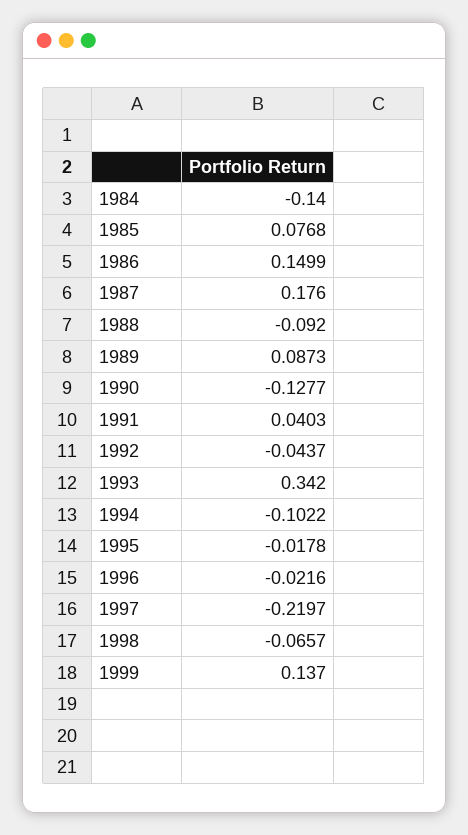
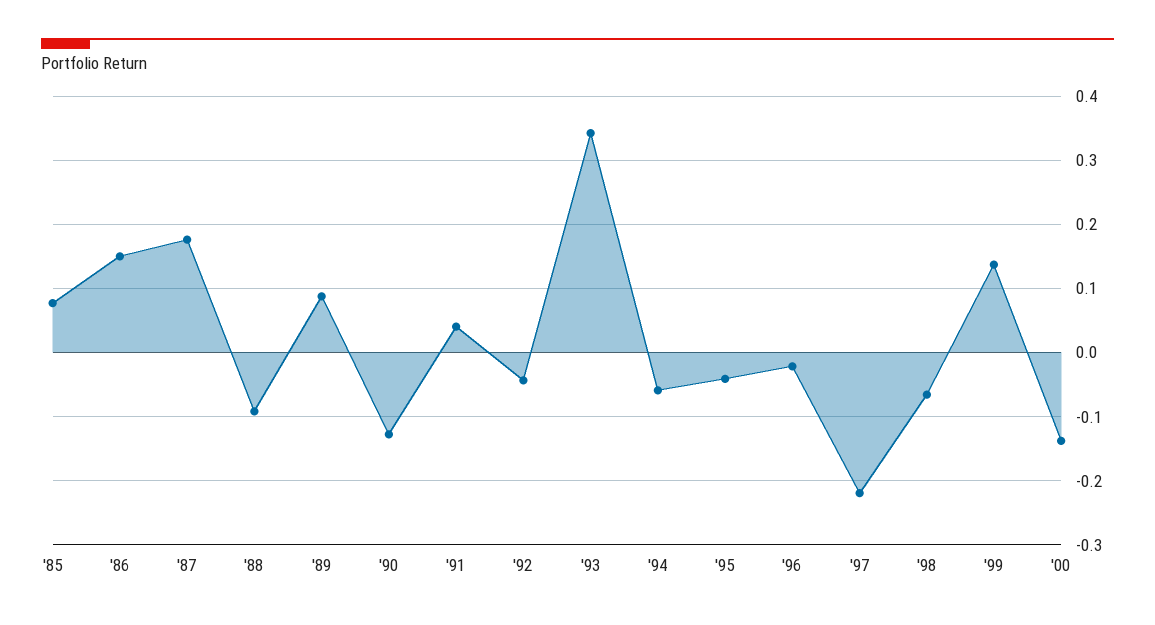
1984: -0.14 -> none
1994: -0.1022 -> -0.06
1995: -0.0178 -> -0.04
'00: none -> -0.14

